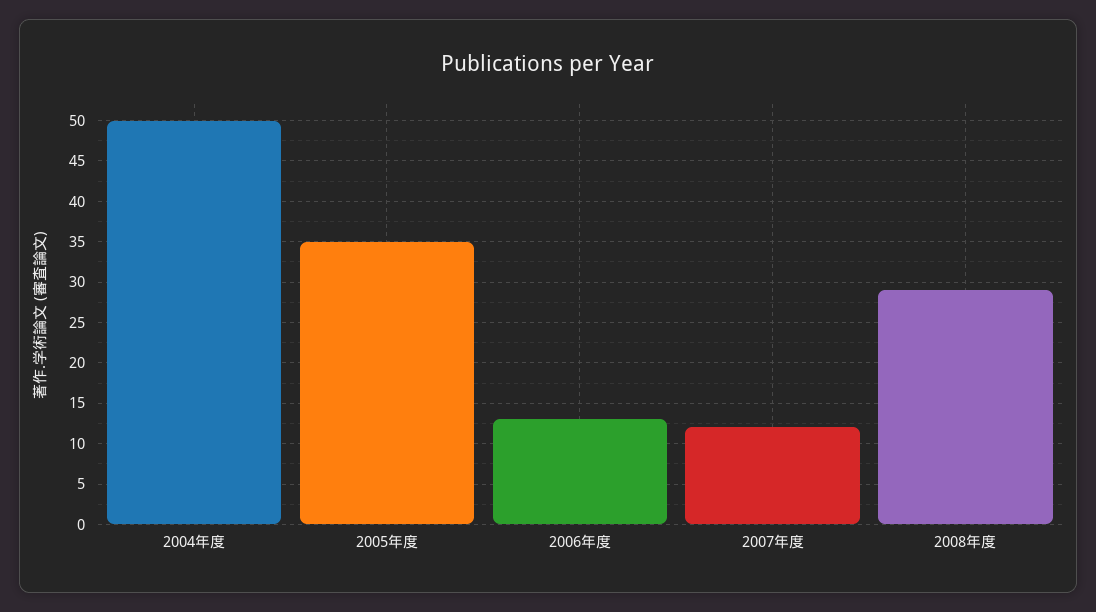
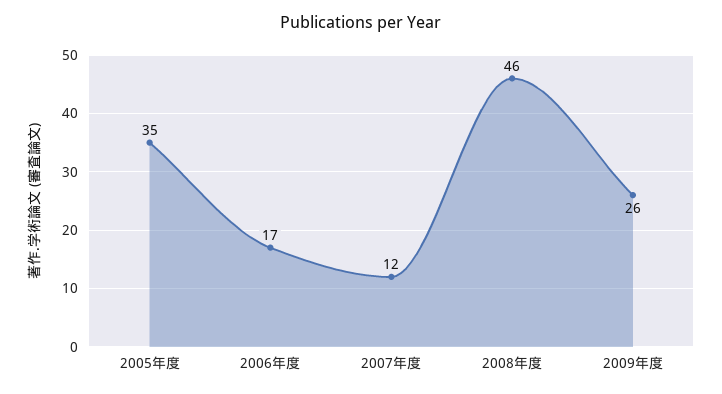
2004年度: 50 -> none
2006年度: 13 -> 17
2008年度: 29 -> 46
2009年度: none -> 26

